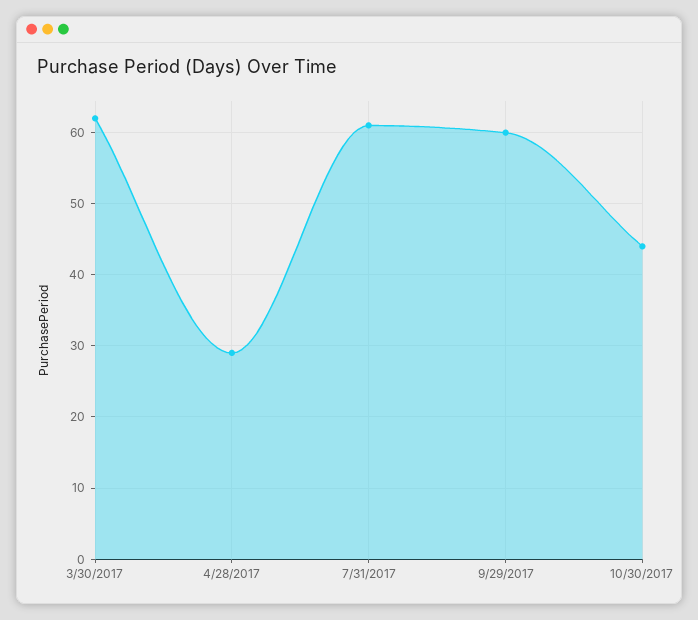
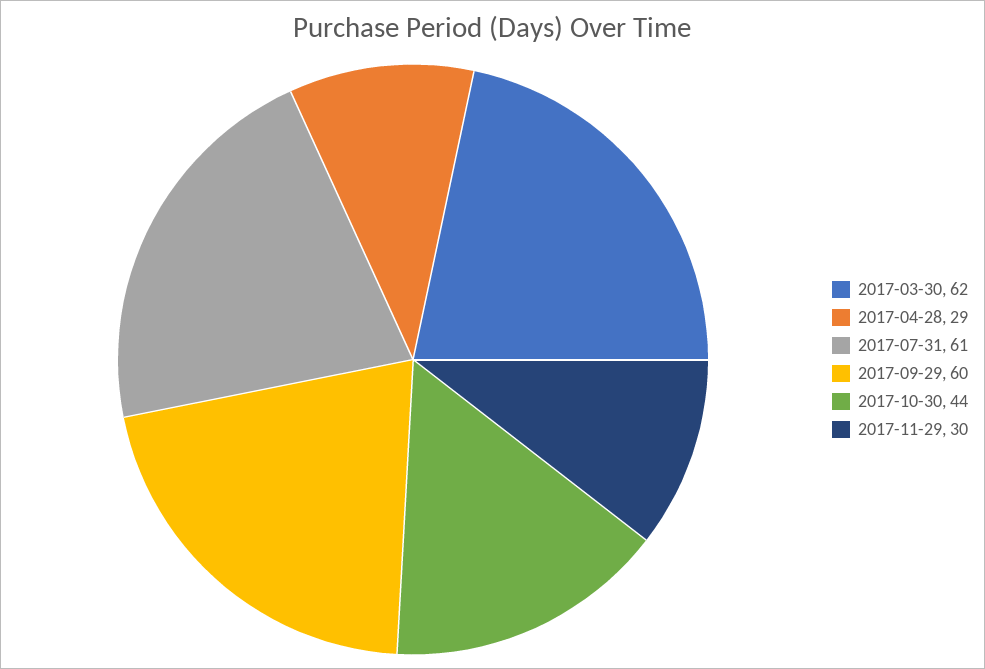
2017-11-29: none -> 30

